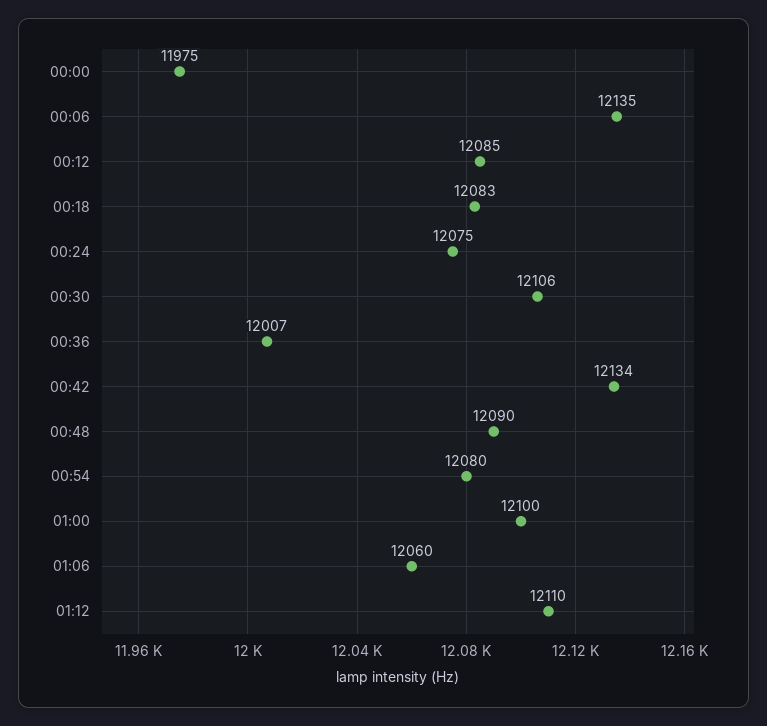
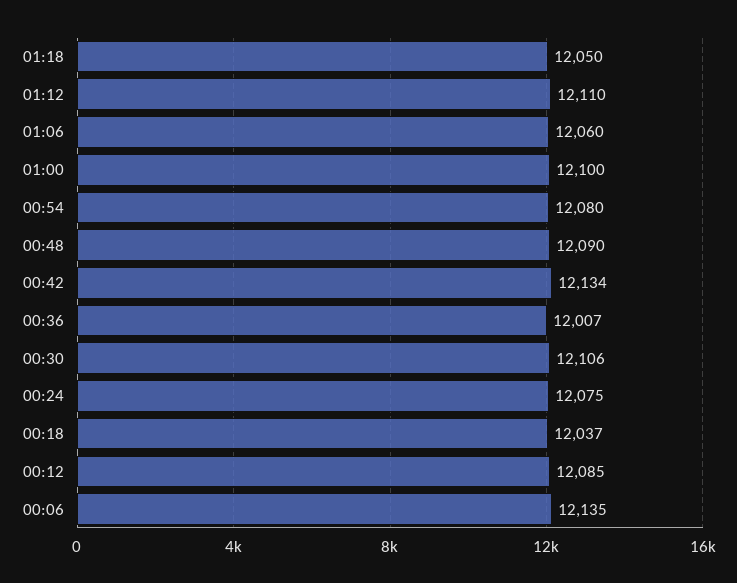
00:00: 11975 -> none
00:18: 12083 -> 12037
01:18: none -> 12050

